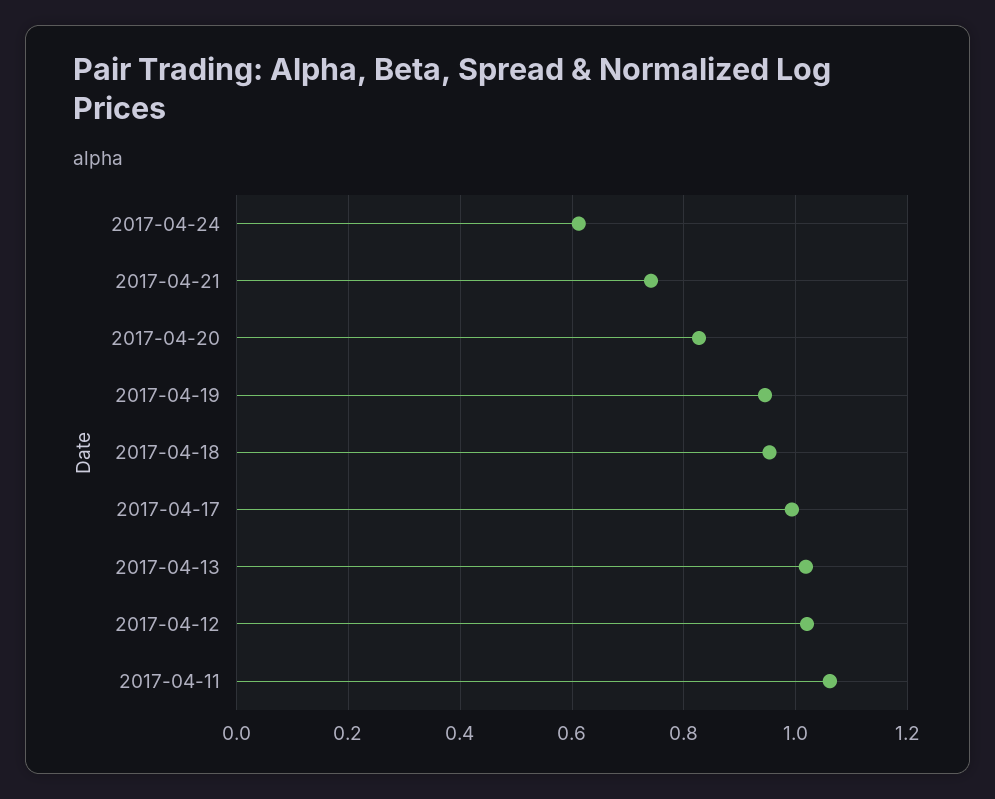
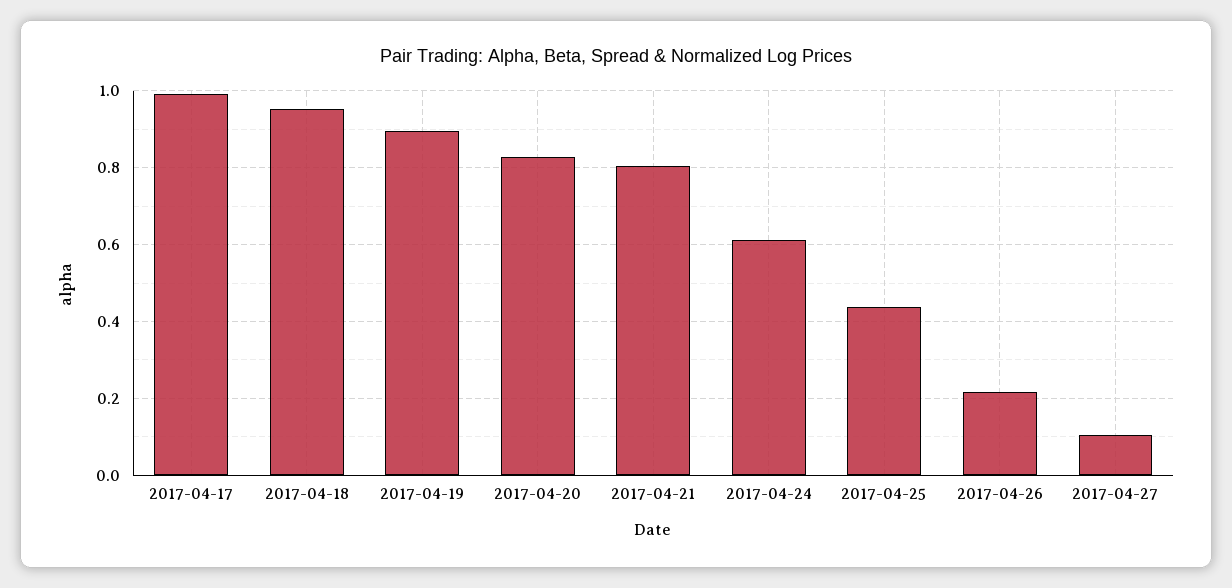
2017-04-21: 0.74 -> 0.8
2017-04-19: 0.94 -> 0.9
2017-04-13: 1.02 -> none
2017-04-12: 1.02 -> none
2017-04-11: 1.06 -> none
2017-04-25: none -> 0.44
2017-04-26: none -> 0.22
2017-04-27: none -> 0.1

